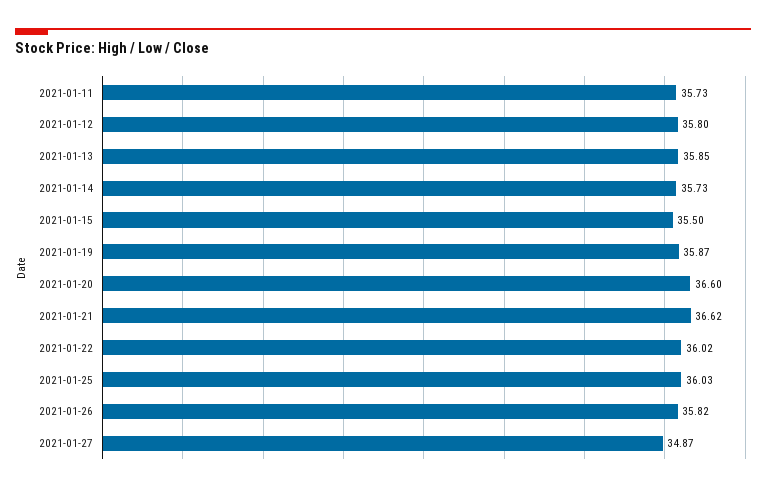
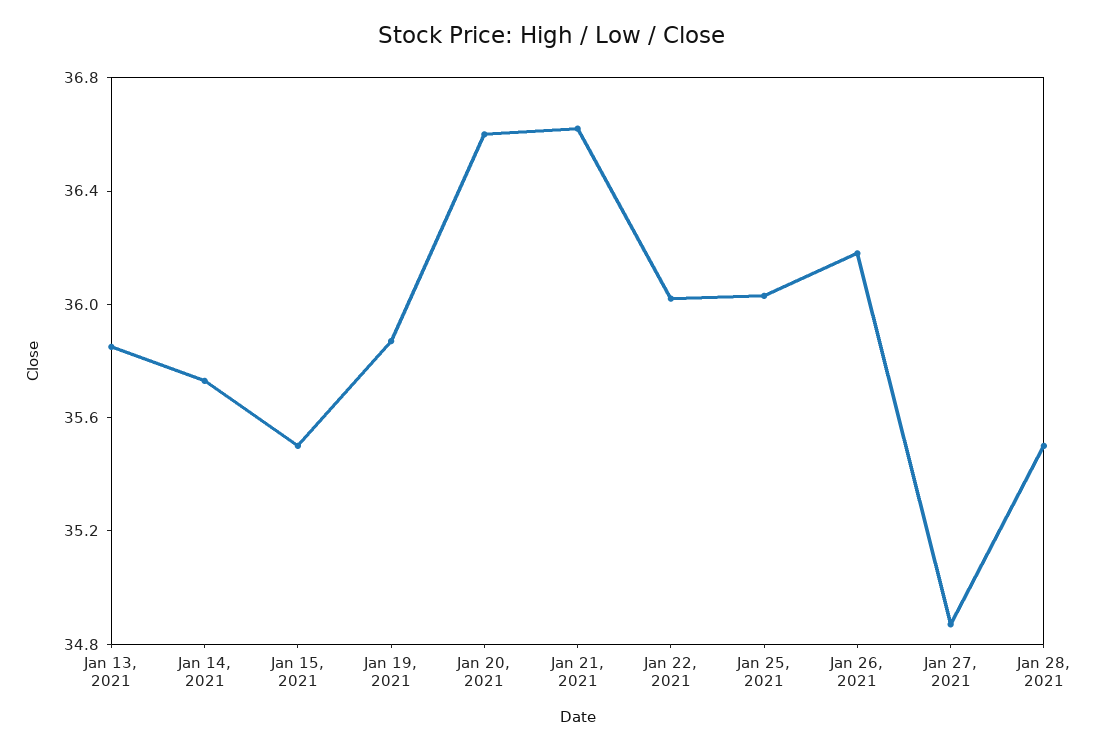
2021-01-11: 35.73 -> none
2021-01-12: 35.8 -> none
2021-01-26: 35.82 -> 36.2
Jan 28, 2021: none -> 35.5

